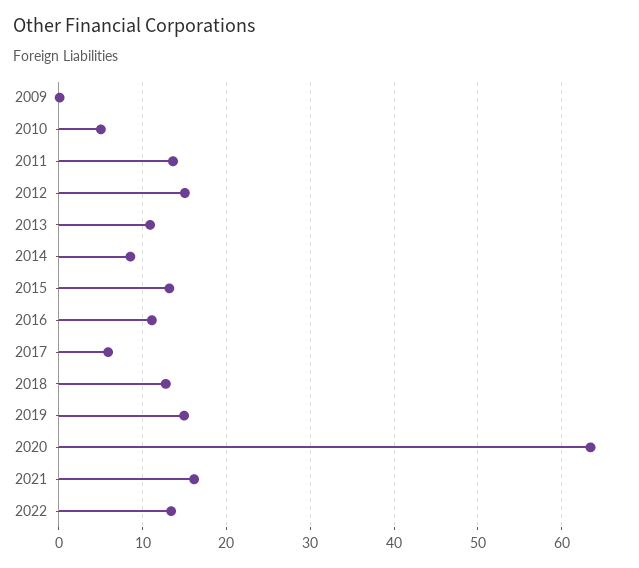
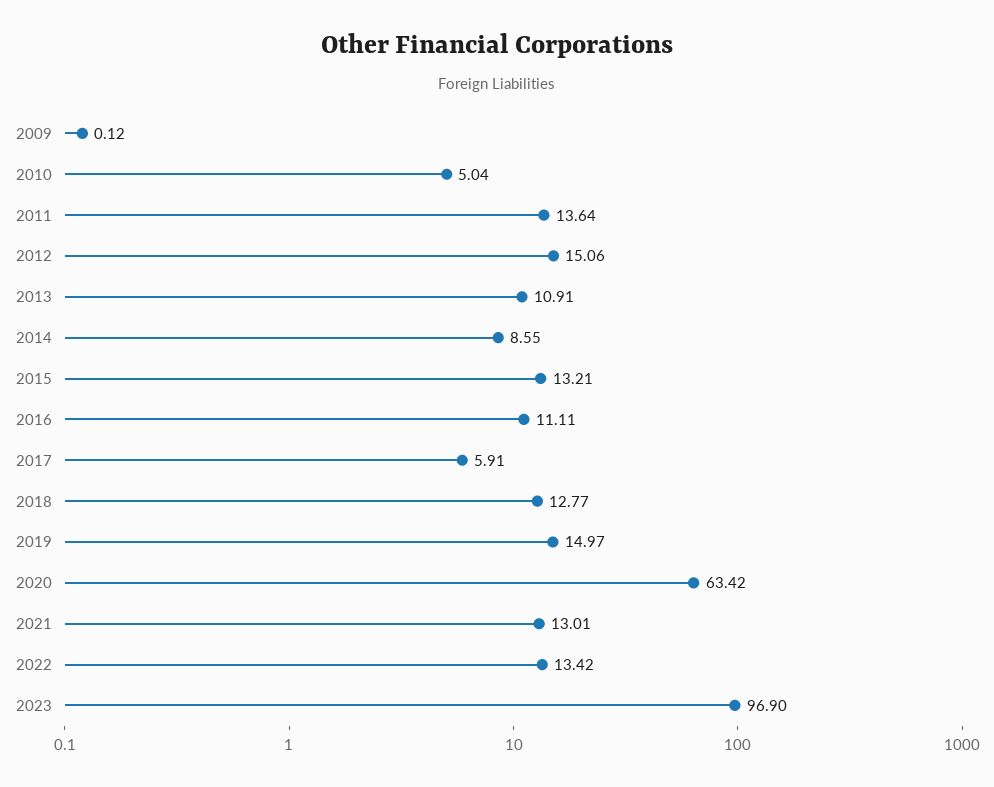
2021: 16 -> 13.01
2023: none -> 96.9

